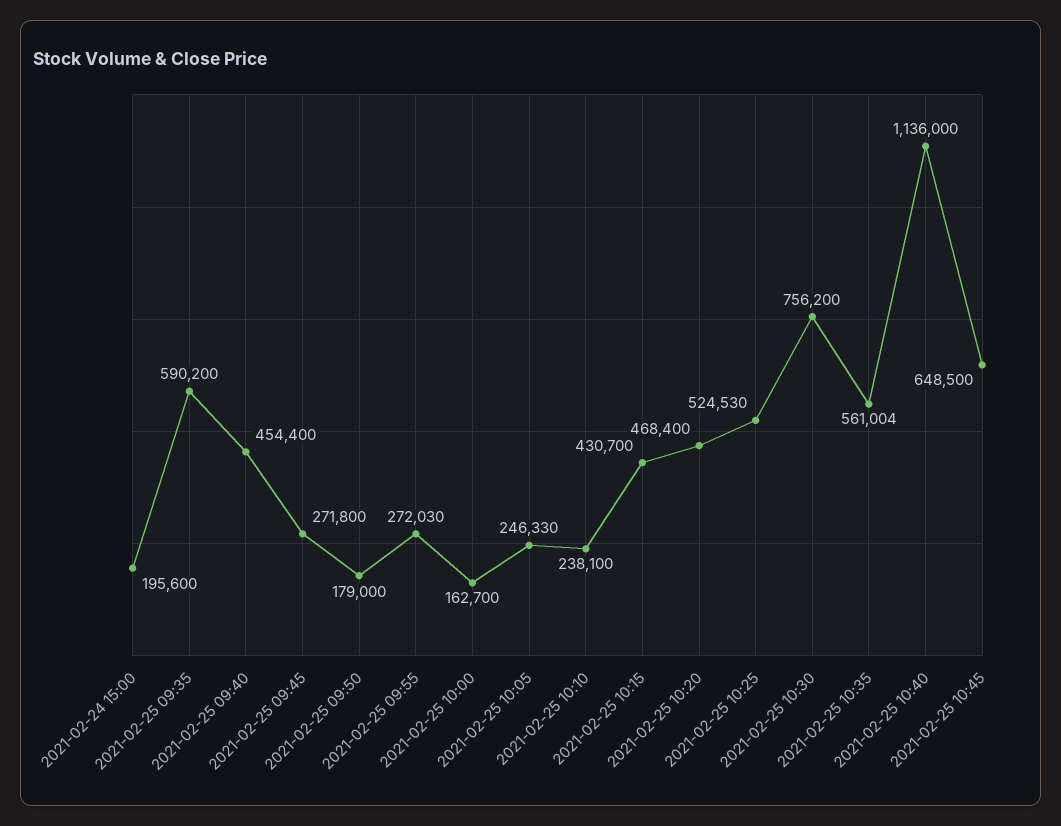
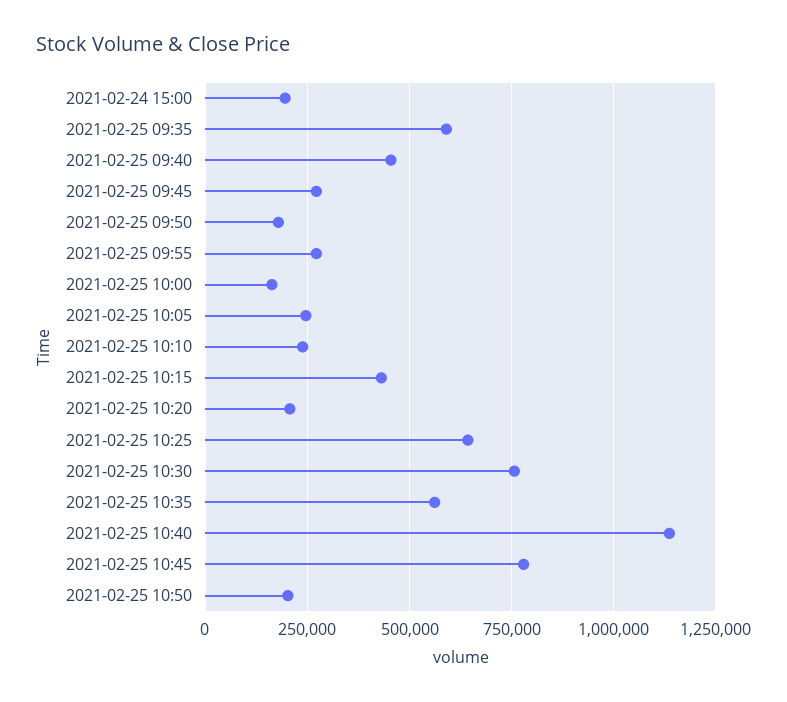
2021-02-25 10:20: 468400 -> 200000
2021-02-25 10:25: 524530 -> 650000
2021-02-25 10:45: 648500 -> 775000
2021-02-25 10:50: none -> 200000

